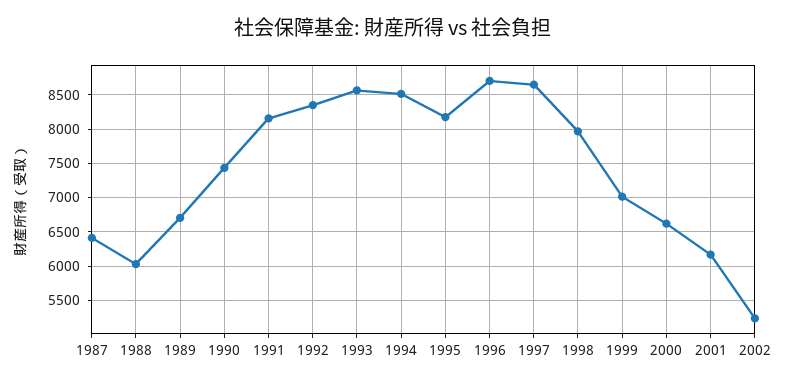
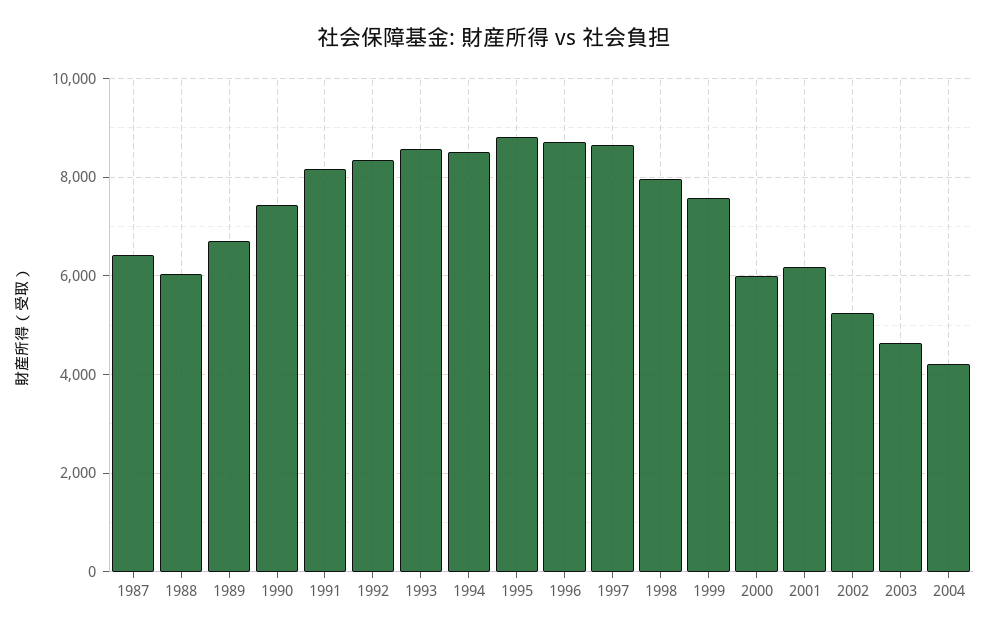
1995: 8200 -> 8800
1999: 7000 -> 7600
2000: 6600 -> 6000
2003: none -> 4600
2004: none -> 4200

